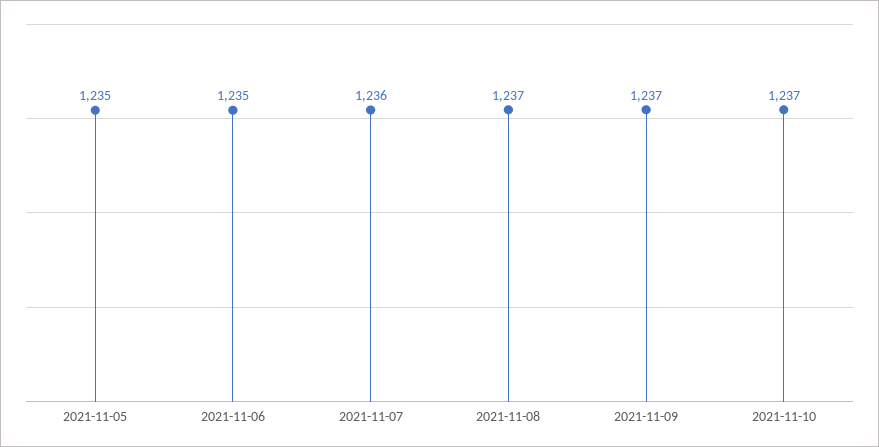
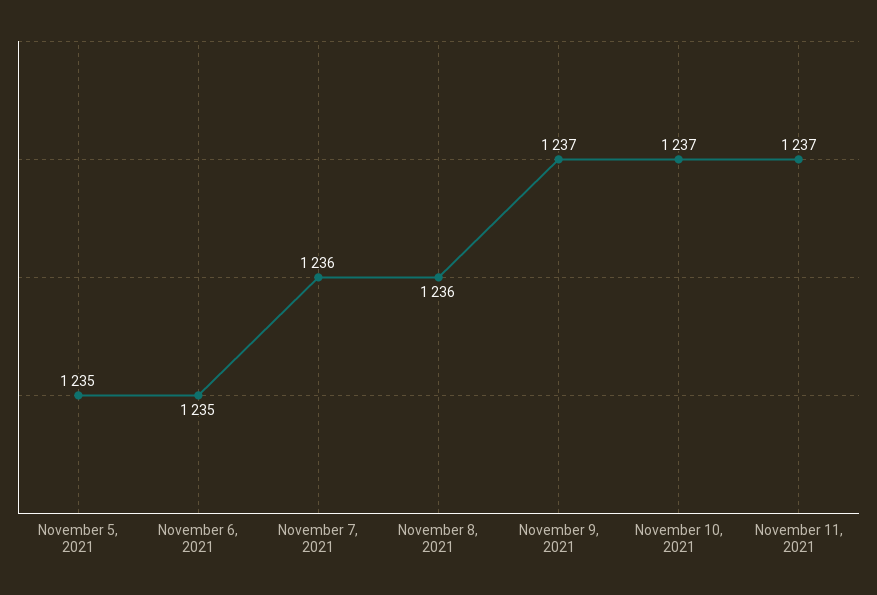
2021-11-08: 1237 -> 1236
November 11, 2021: none -> 1237

